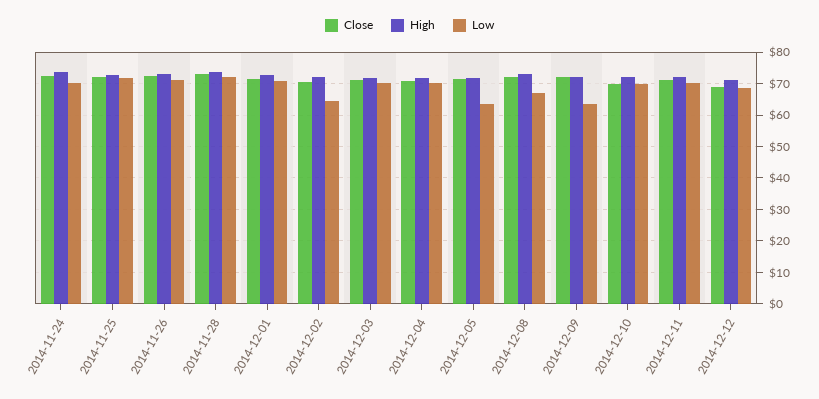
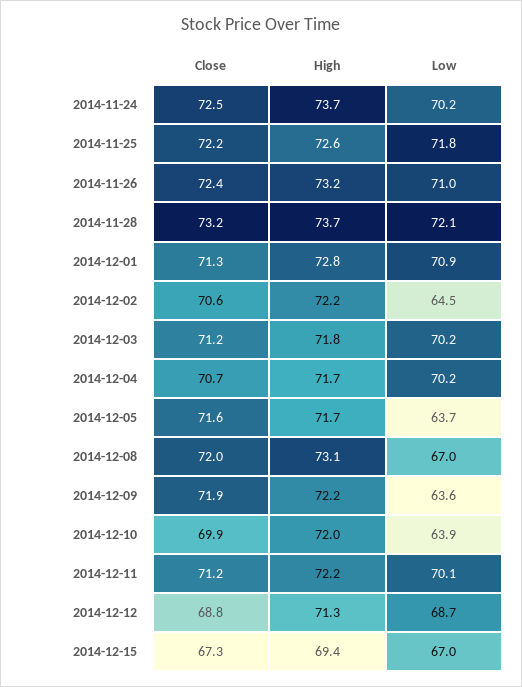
Low, 2014-12-10: 70 -> 63.9
Close, 2014-12-15: none -> 67.3
High, 2014-12-15: none -> 69.4
Low, 2014-12-15: none -> 67

